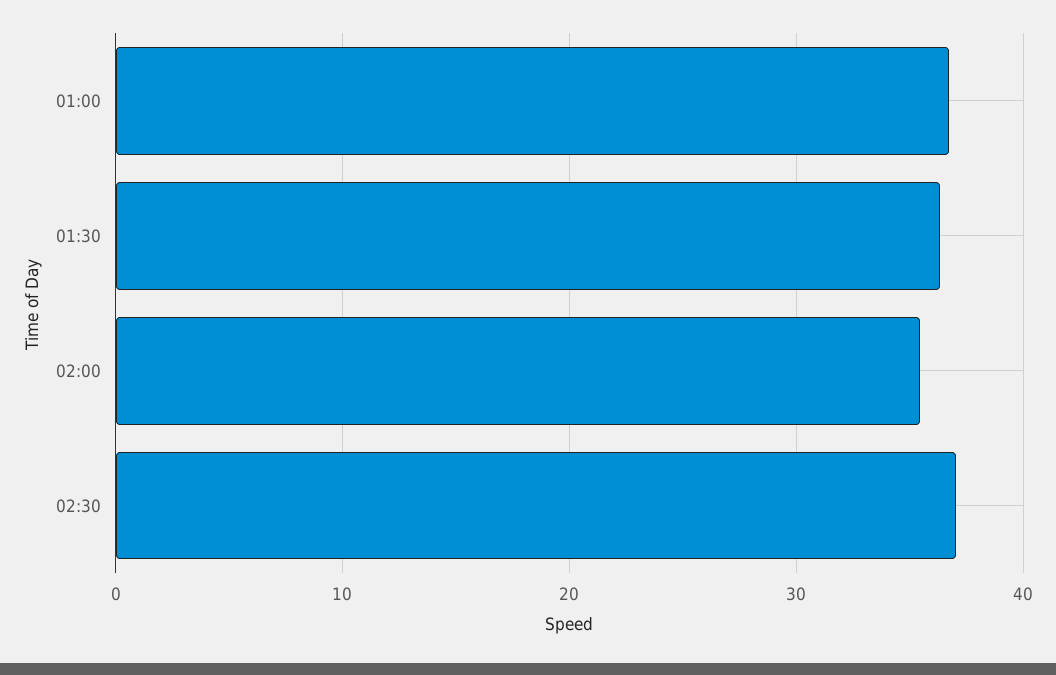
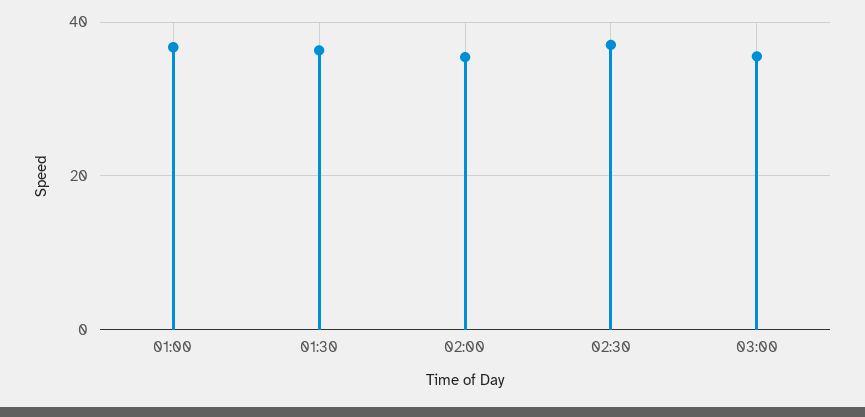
03:00: none -> 36

